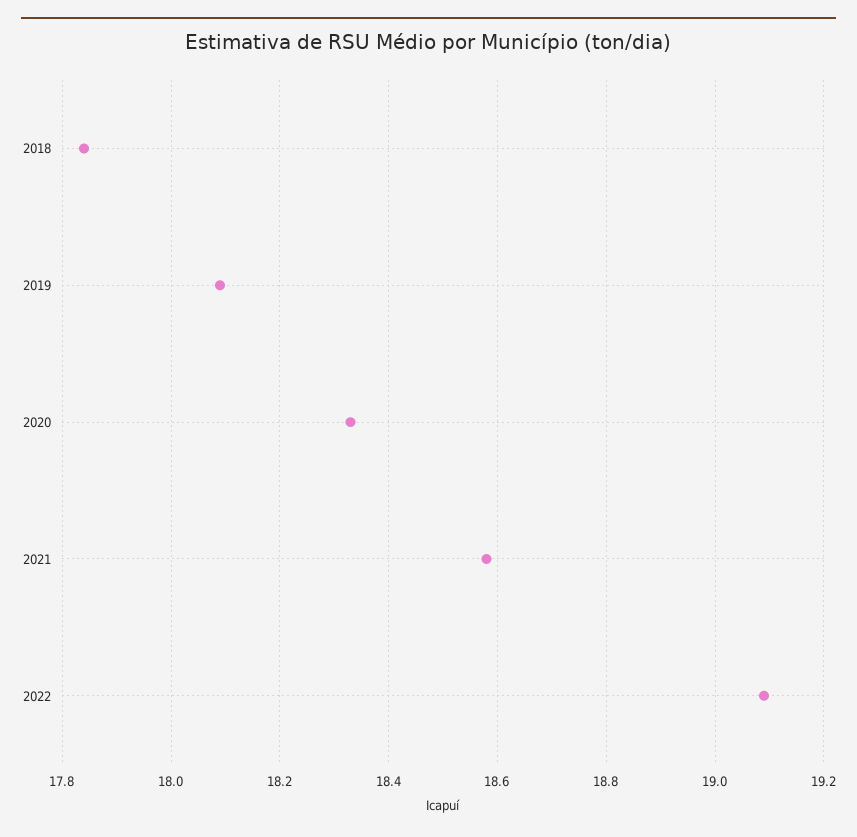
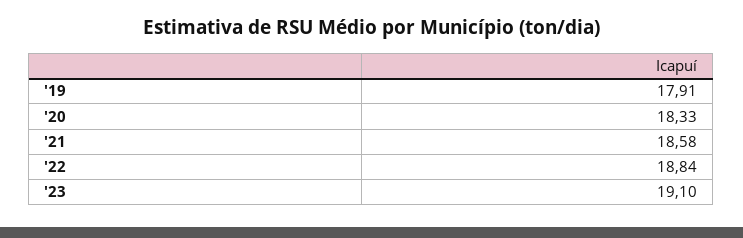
2018: 17.85 -> none
2019: 18.1 -> 17.91
2022: 19.1 -> 18.84
'23: none -> 19.1

